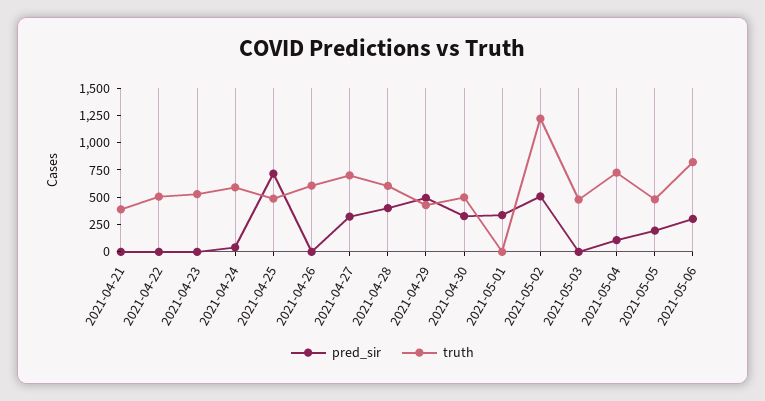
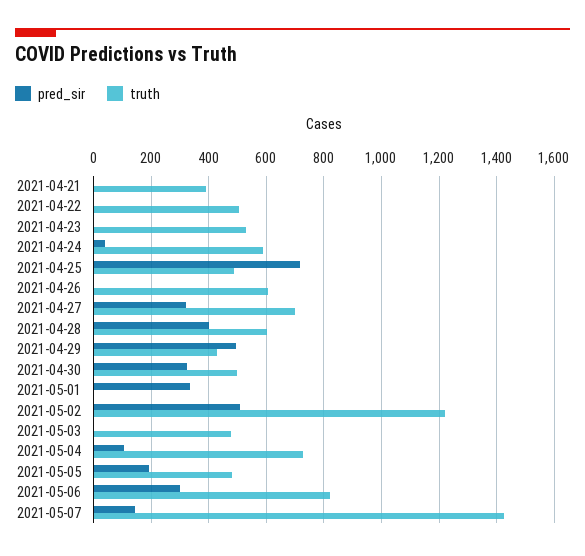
pred_sir, 2021-05-07: none -> 150
truth, 2021-05-07: none -> 1425

